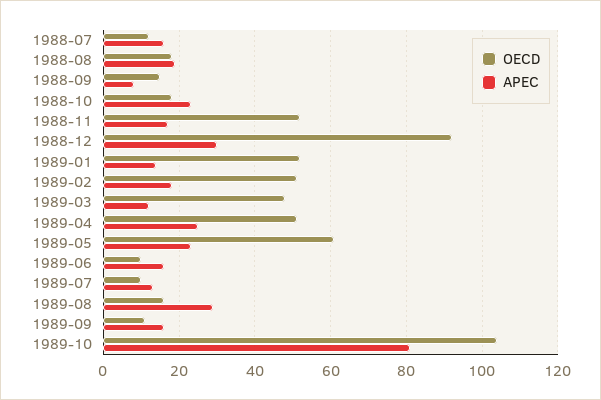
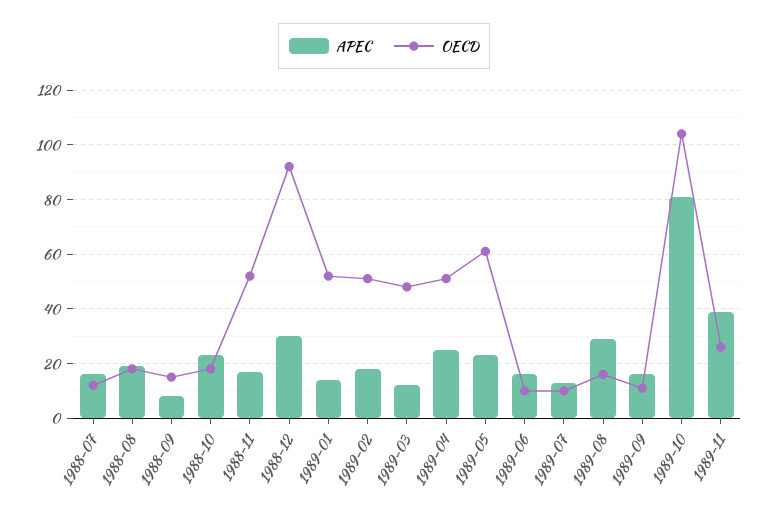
APEC, 1989-11: none -> 40
OECD, 1989-11: none -> 25

